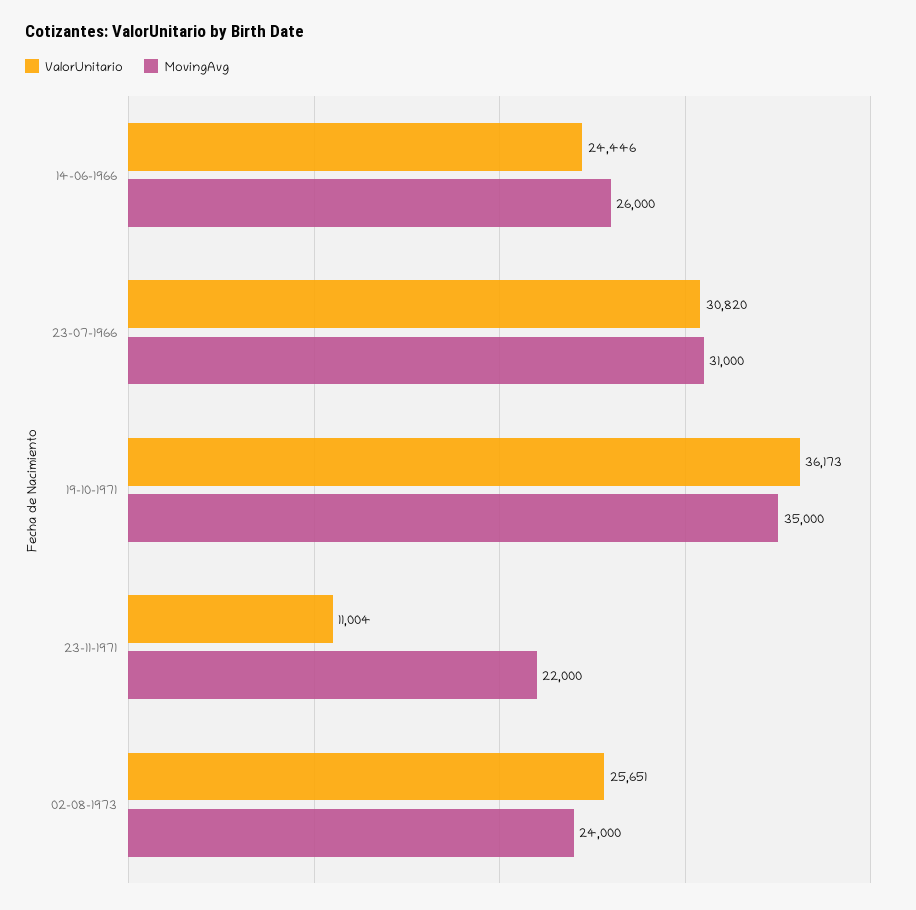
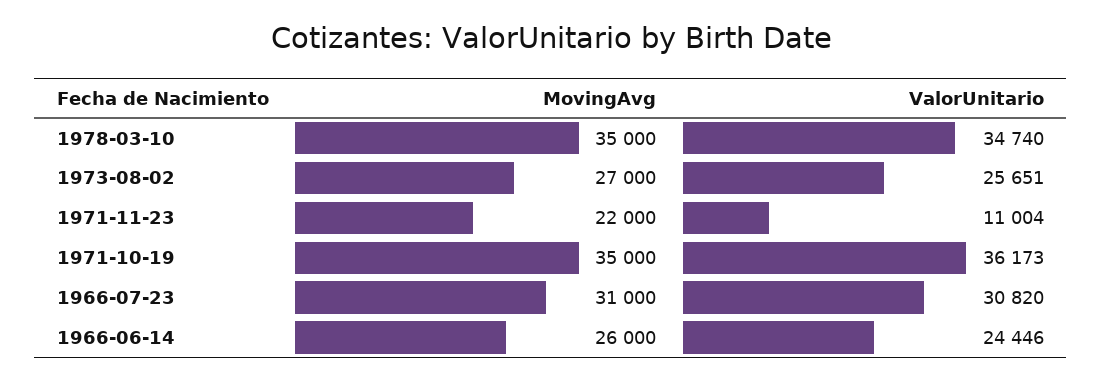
MovingAvg, 02-08-1973: 24000 -> 27000
MovingAvg, 1978-03-10: none -> 35000
ValorUnitario, 1978-03-10: none -> 34740

